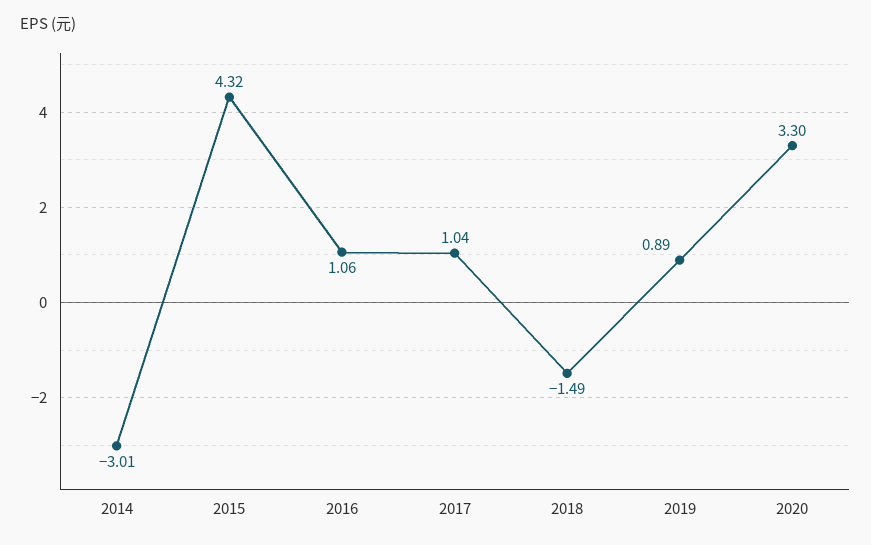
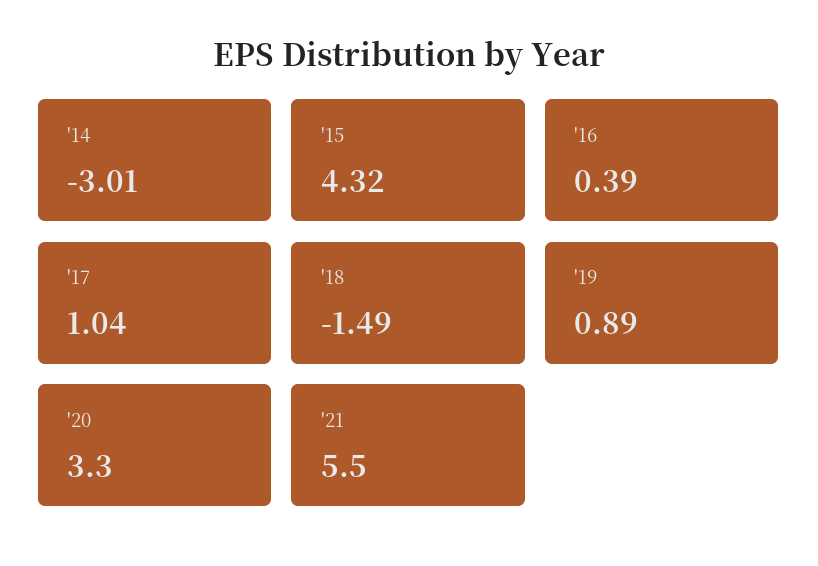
2016: 1.06 -> 0.39
'21: none -> 5.5

